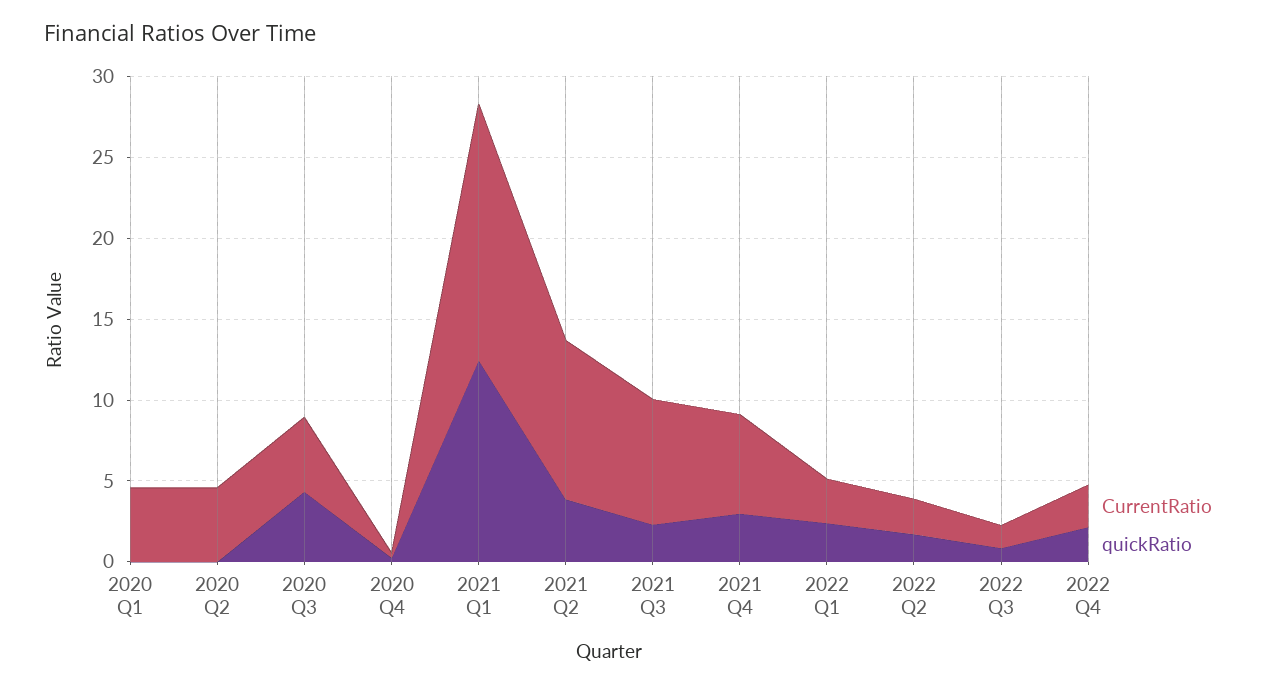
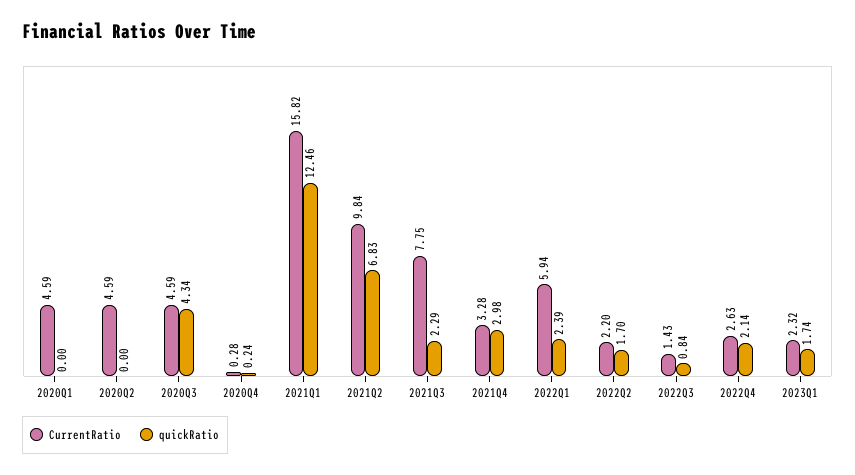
quickRatio, 2021 Q2: 4 -> 6.83
CurrentRatio, 2021 Q4: 6 -> 3.28
CurrentRatio, 2022 Q1: 3 -> 5.94
CurrentRatio, 2023Q1: none -> 2.32
quickRatio, 2023Q1: none -> 1.74

